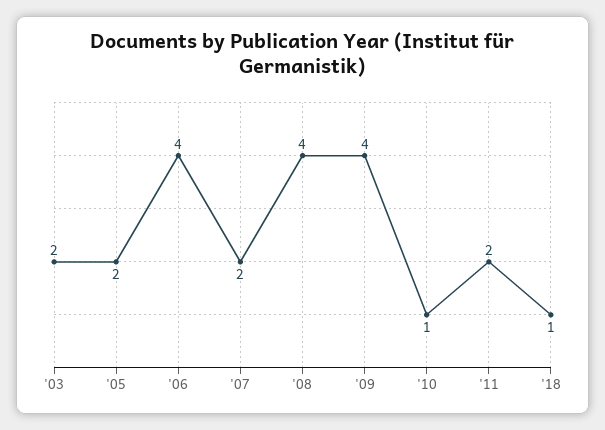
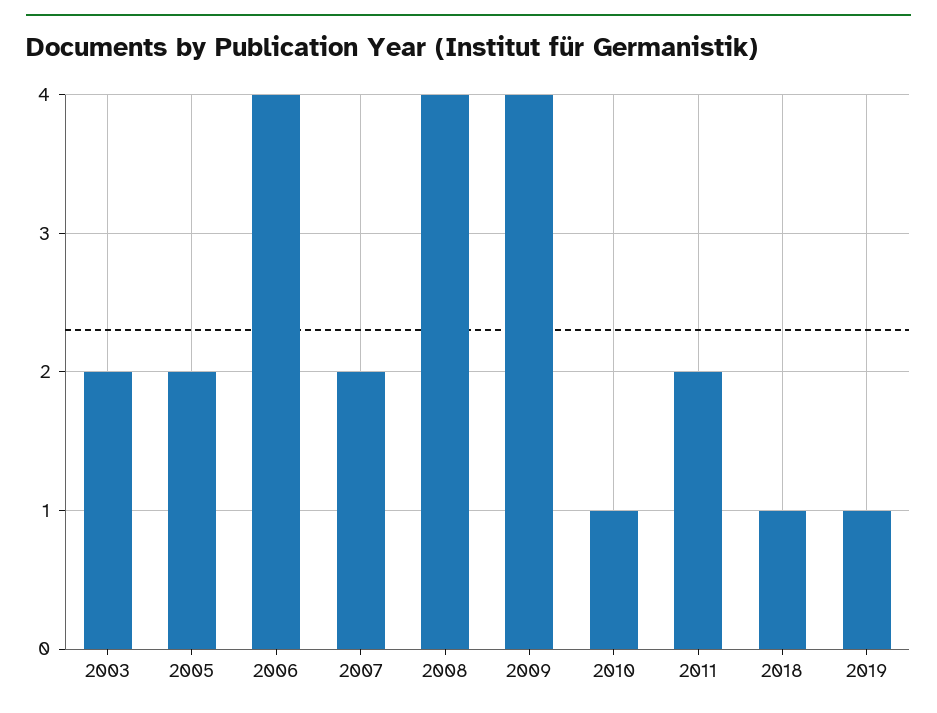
2019: none -> 1

